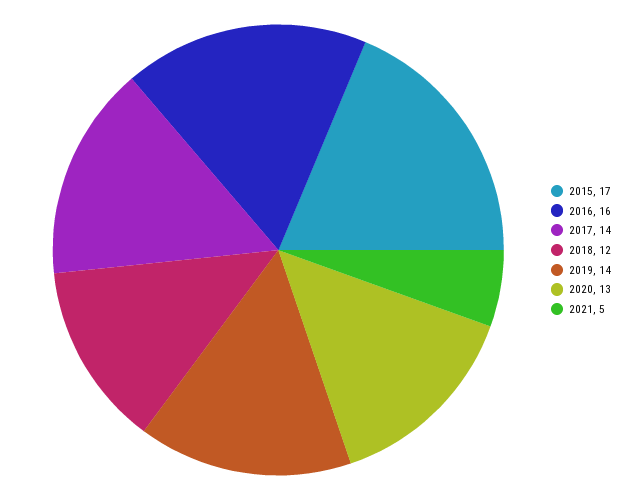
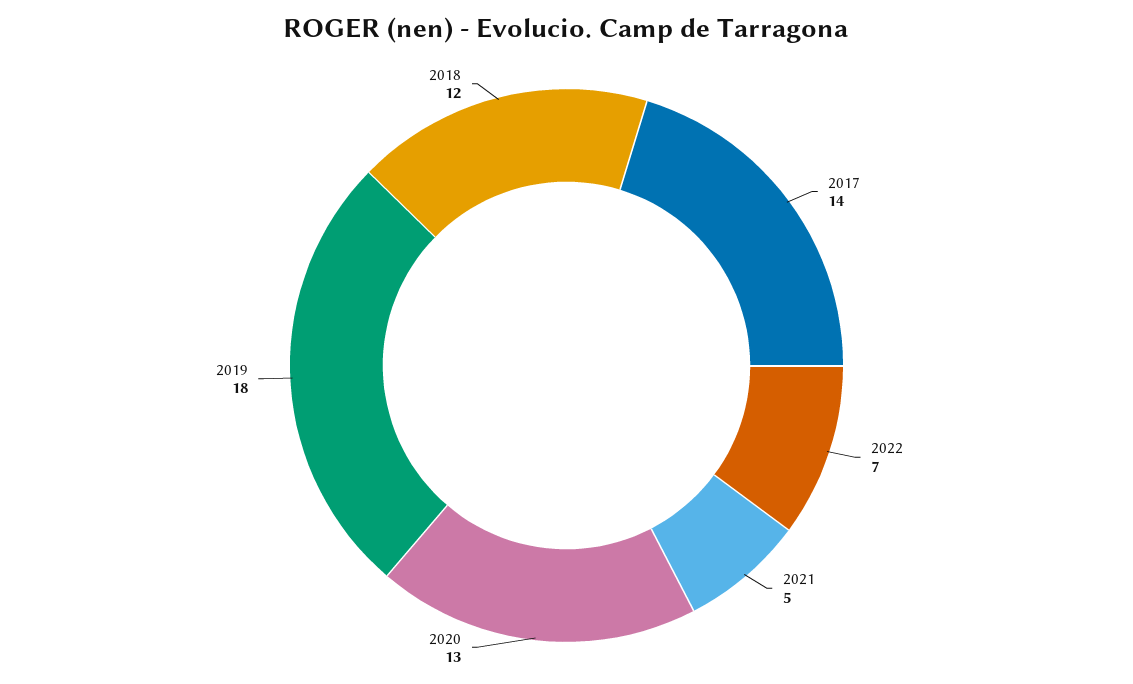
2015: 17 -> none
2016: 16 -> none
2019: 14 -> 18
2022: none -> 7

